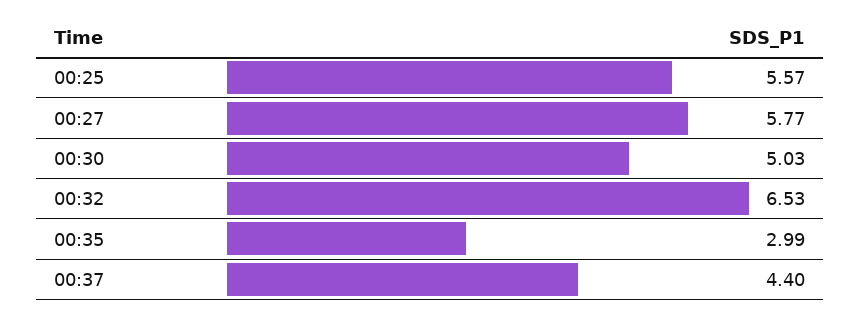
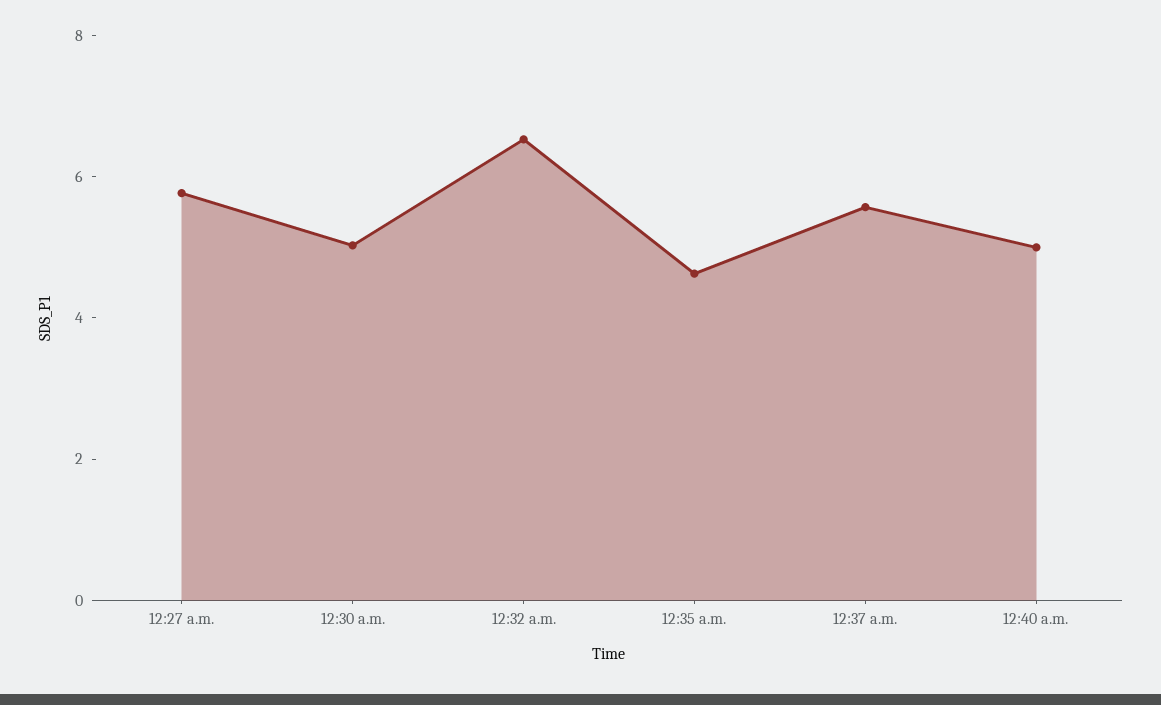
00:25: 5.57 -> none
00:35: 2.99 -> 4.5
00:37: 4.4 -> 5.5
12:40 a.m.: none -> 5

